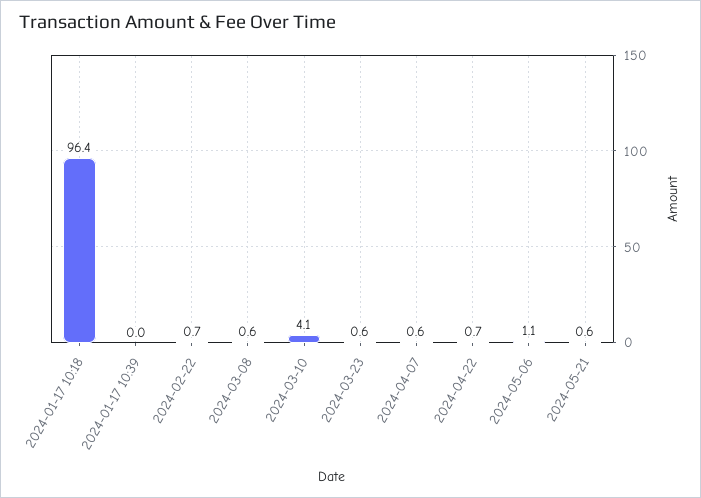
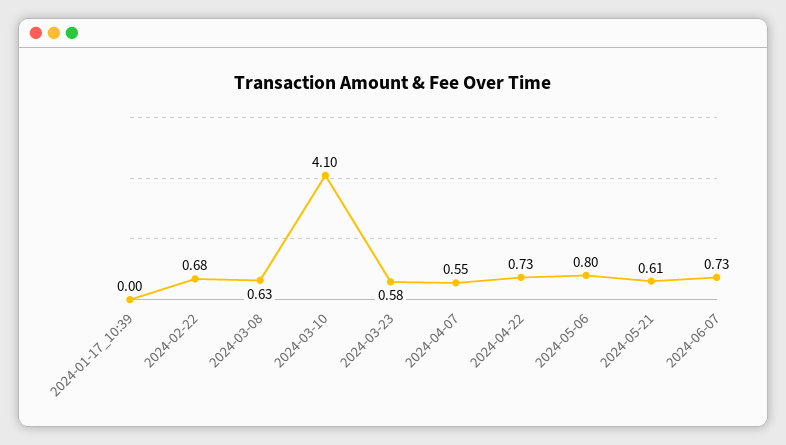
2024-01-17 10:18: 96.4 -> none
2024-05-06: 1.1 -> 0.8
2024-06-07: none -> 0.73

